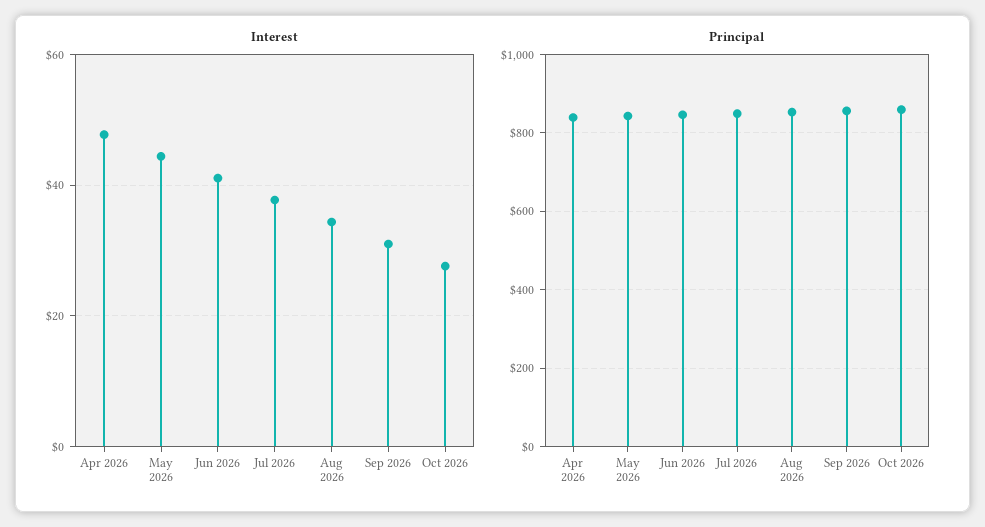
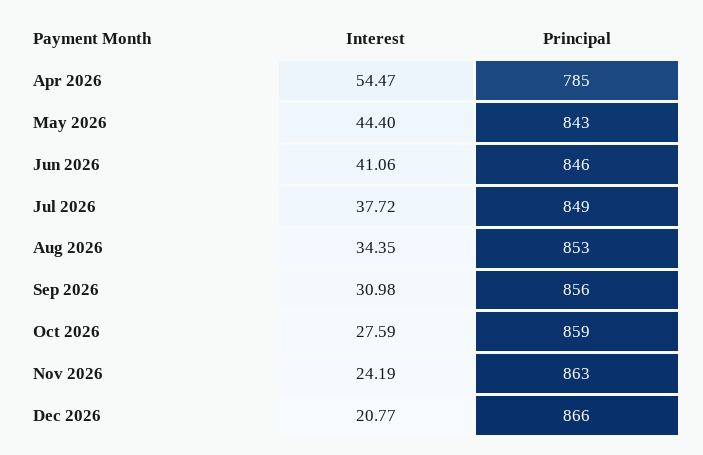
Interest, Apr 2026: 48 -> 54.47
Principal, Apr 2026: 840 -> 785
Interest, Nov 2026: none -> 24.19
Principal, Nov 2026: none -> 863
Interest, Dec 2026: none -> 20.77
Principal, Dec 2026: none -> 866

